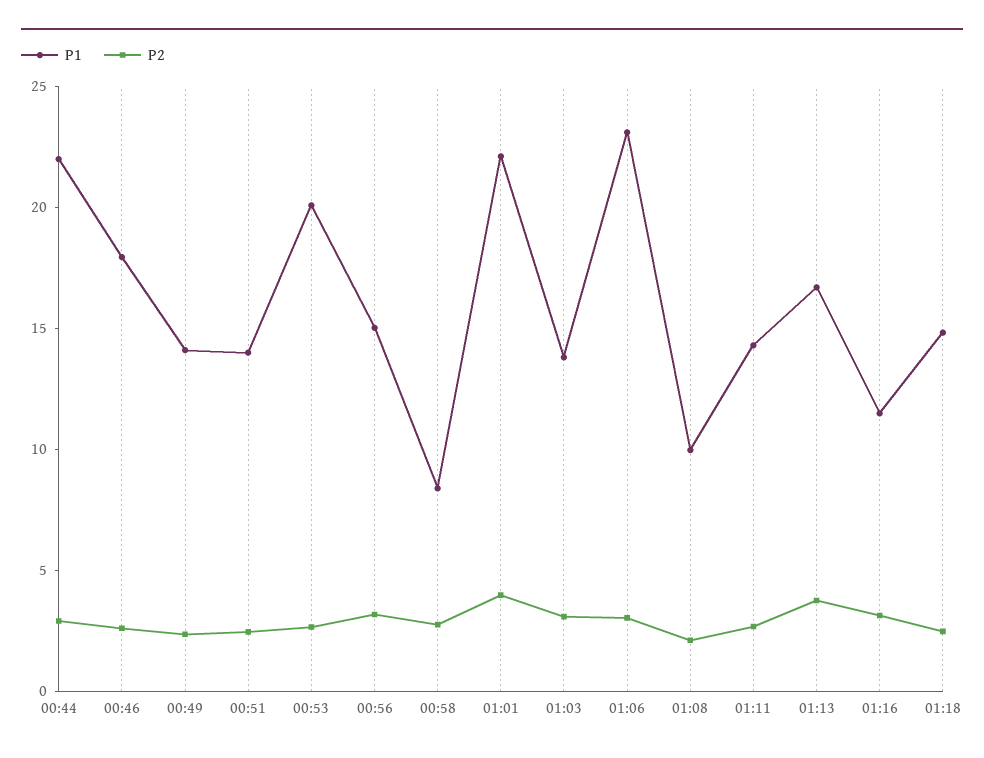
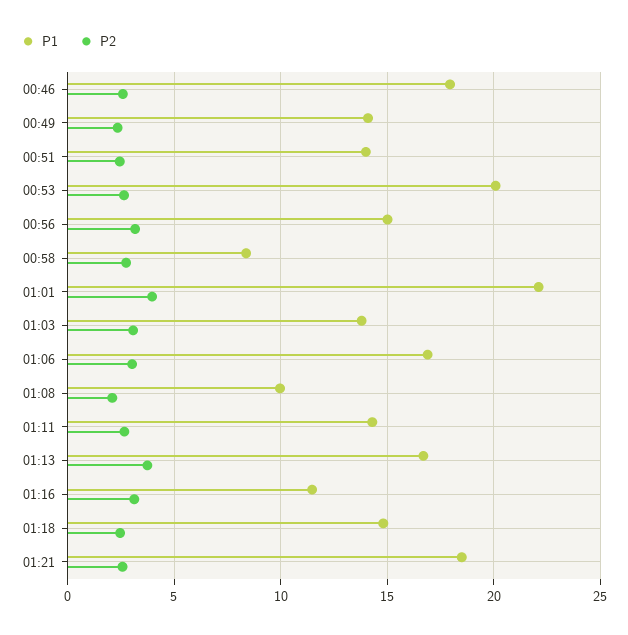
P1, 00:44: 22 -> none
P2, 00:44: 3 -> none
P1, 01:06: 23 -> 17
P1, 01:21: none -> 18.5
P2, 01:21: none -> 2.5

